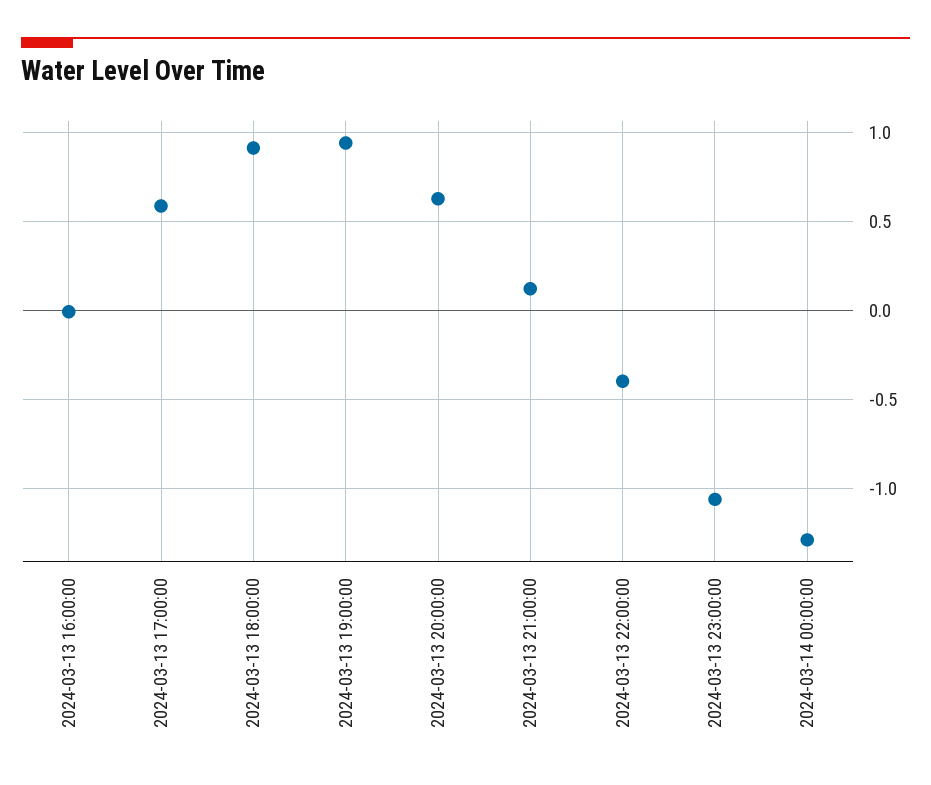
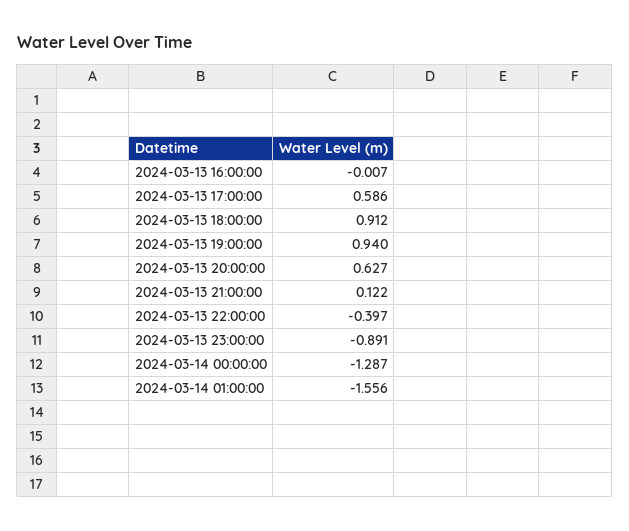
2024-03-13 23:00:00: -1.05 -> -0.891
2024-03-14 01:00:00: none -> -1.556

